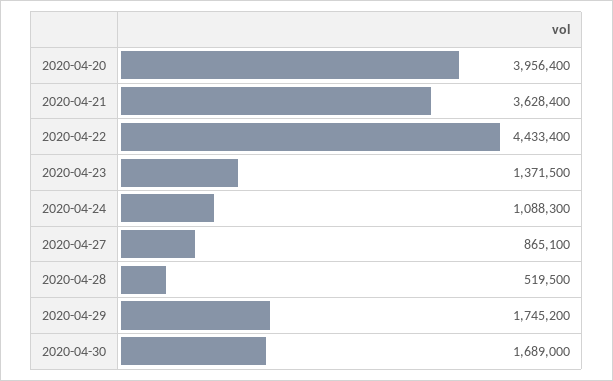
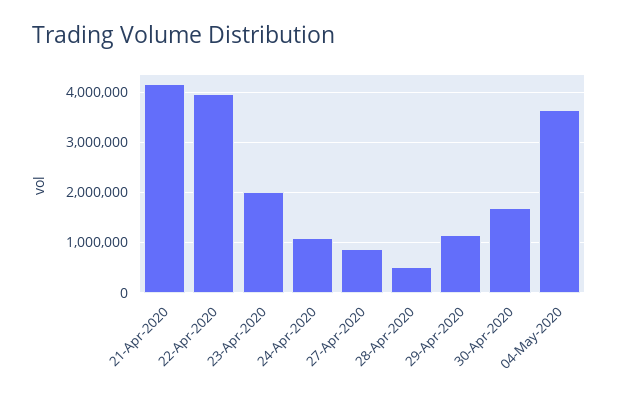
2020-04-20: 3956400 -> none
2020-04-21: 3628400 -> 4200000
2020-04-22: 4433400 -> 4000000
2020-04-23: 1371500 -> 2000000
2020-04-29: 1745200 -> 1200000
04-May-2020: none -> 3600000

